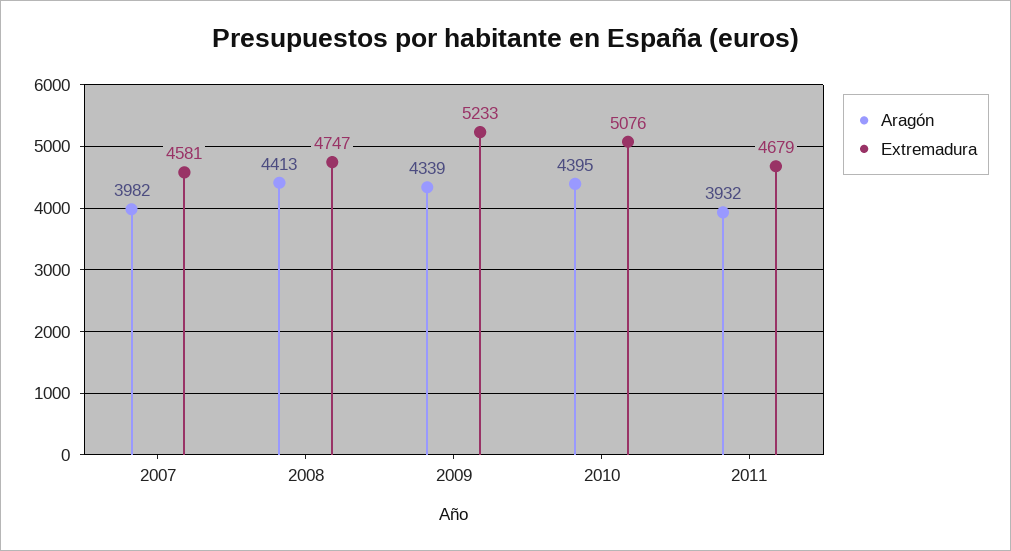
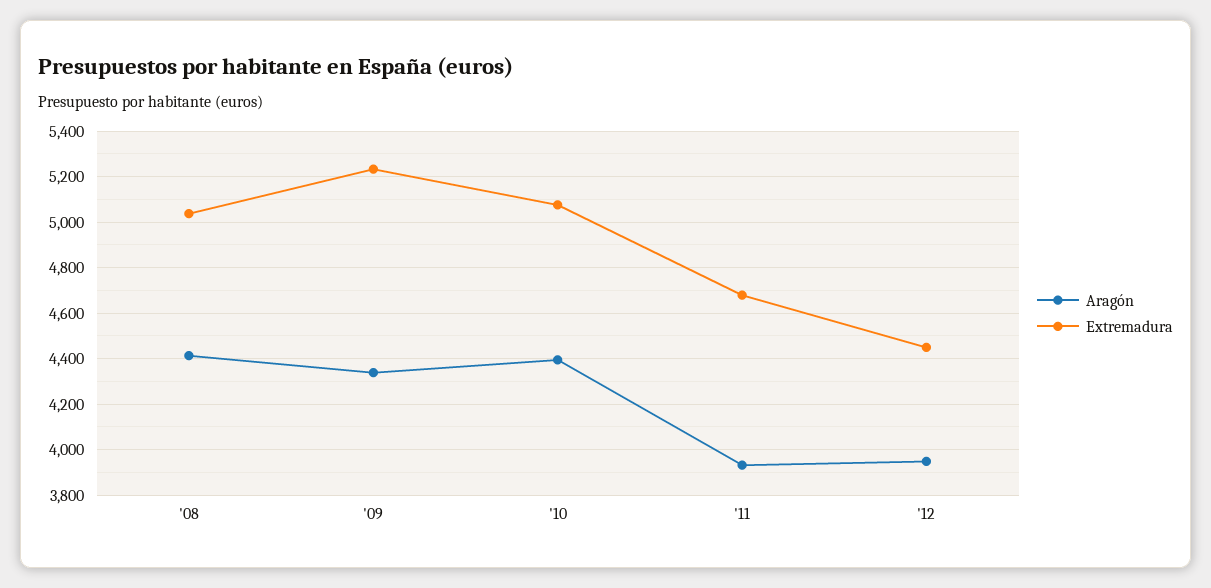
Aragón, 2007: 3982 -> none
Extremadura, 2007: 4581 -> none
Extremadura, 2008: 4747 -> 5050
Aragón, '12: none -> 3950
Extremadura, '12: none -> 4450

